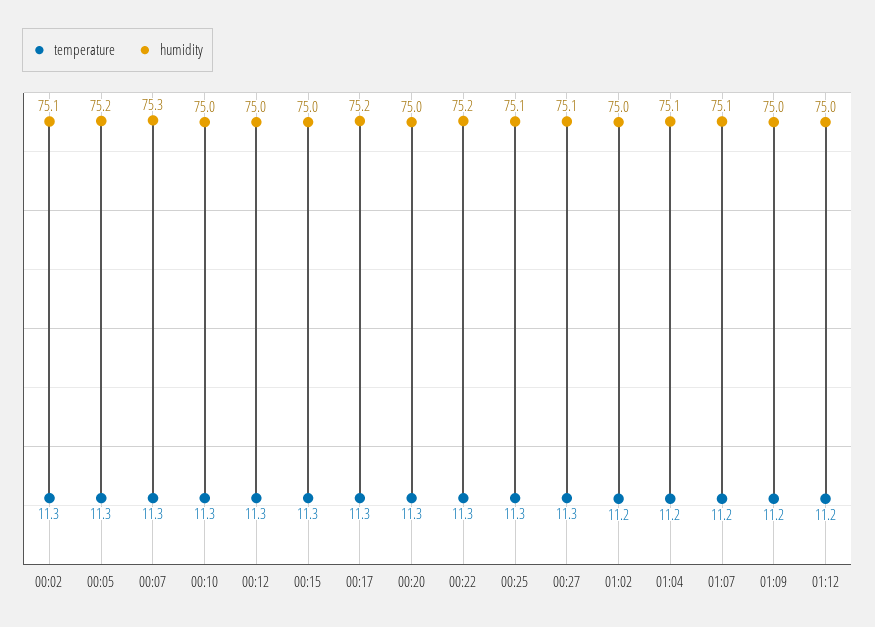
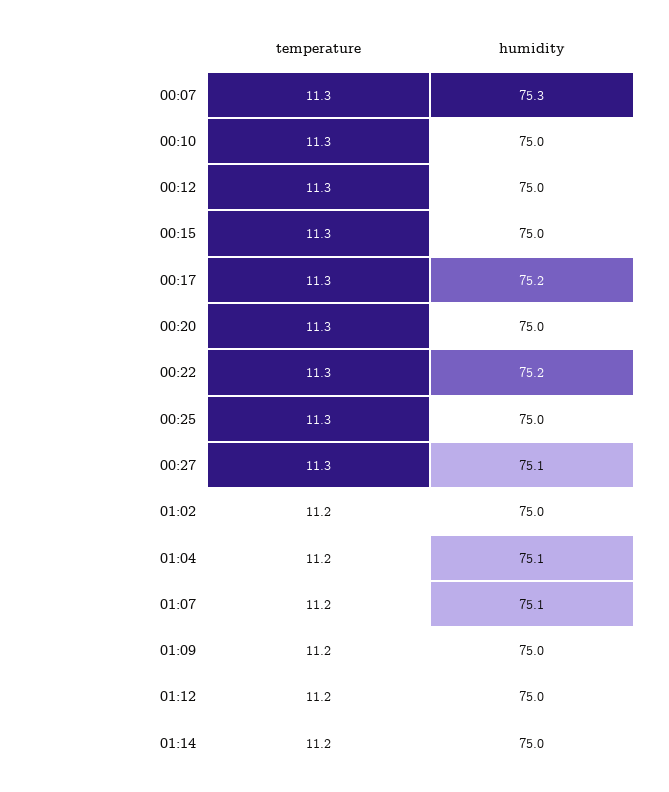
temperature, 00:02: 11.3 -> none
humidity, 00:02: 75.1 -> none
temperature, 00:05: 11.3 -> none
humidity, 00:05: 75.2 -> none
humidity, 00:25: 75.1 -> 75
temperature, 01:14: none -> 11.2
humidity, 01:14: none -> 75

